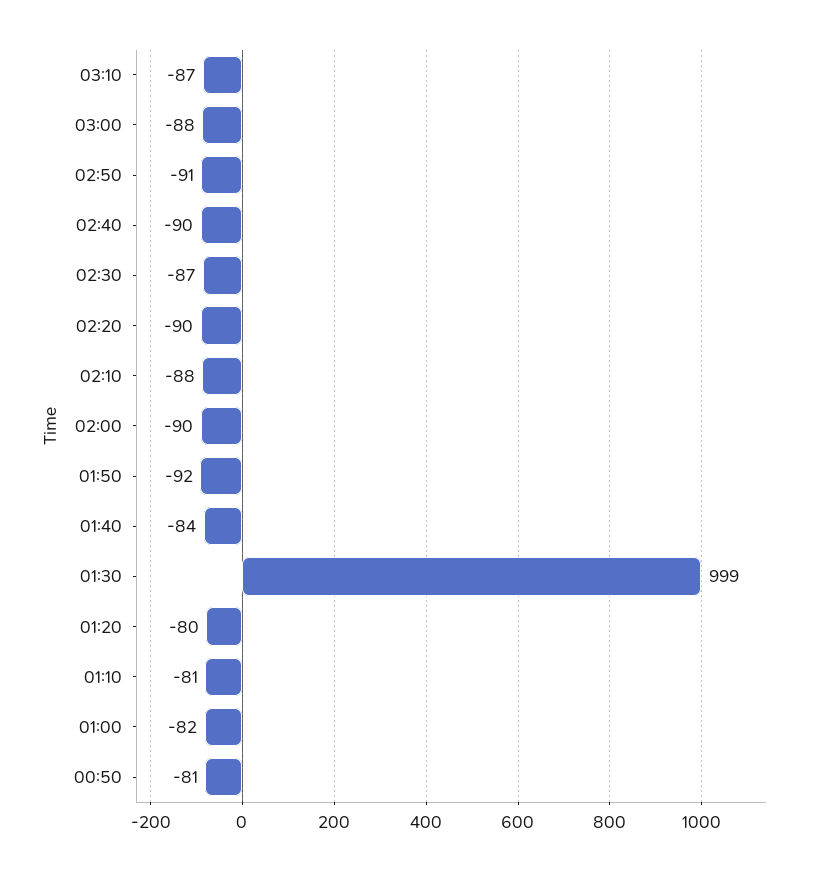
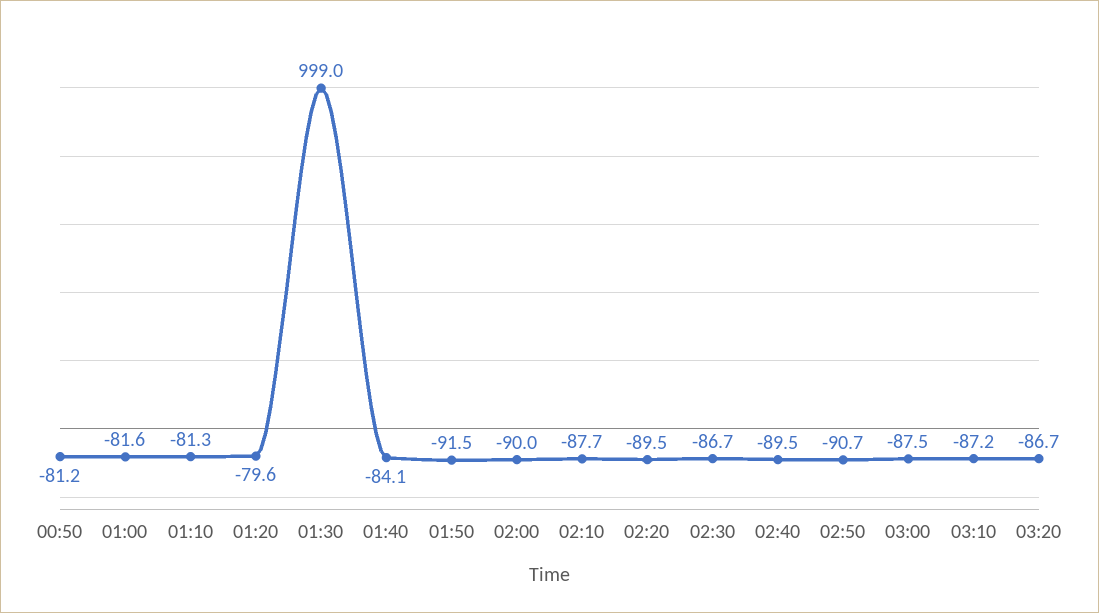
03:20: none -> -86.7

